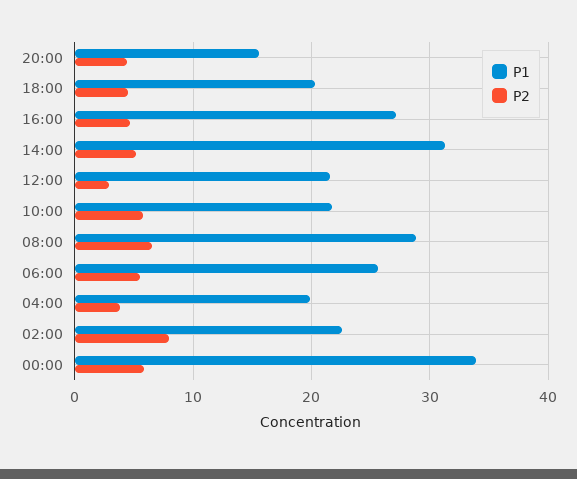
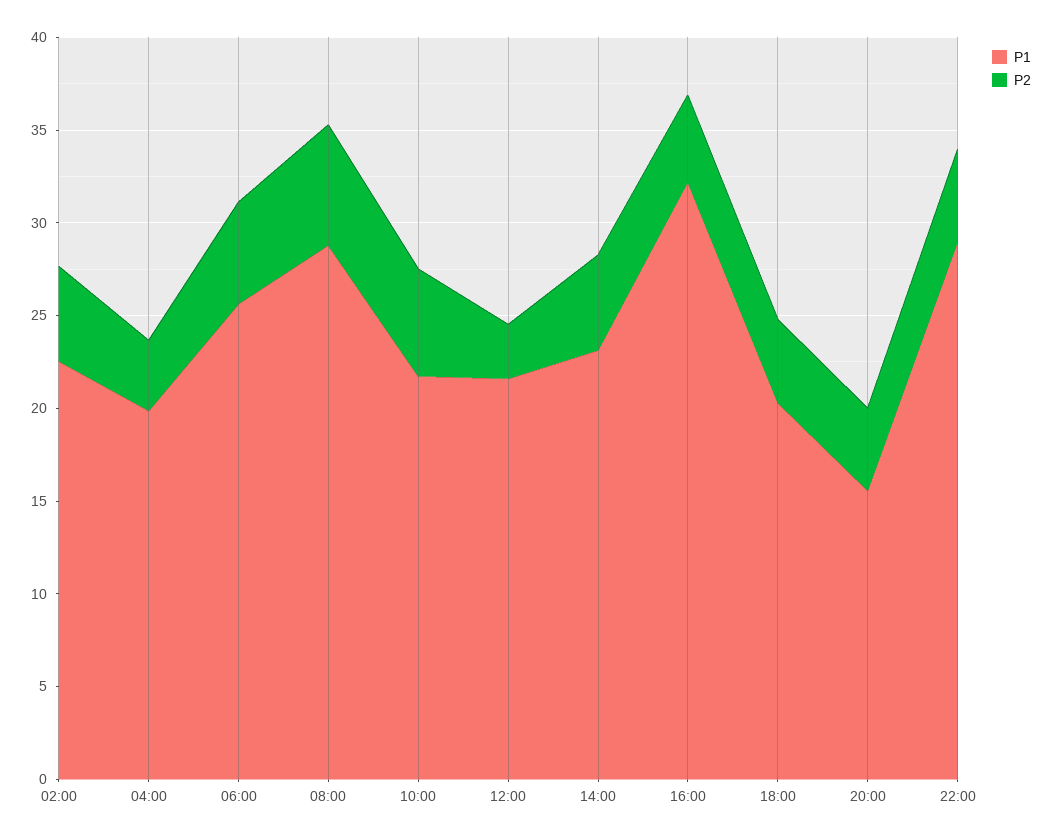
P1, 16:00: 27 -> 32
P1, 14:00: 31 -> 23
P2, 02:00: 8 -> 5
P1, 00:00: 34 -> none
P2, 00:00: 6 -> none
P1, 22:00: none -> 29
P2, 22:00: none -> 5

